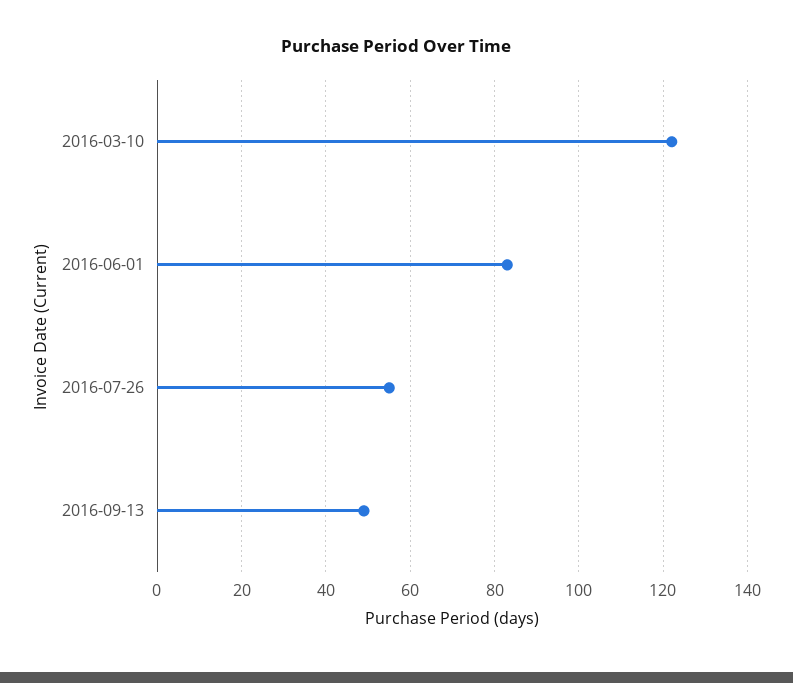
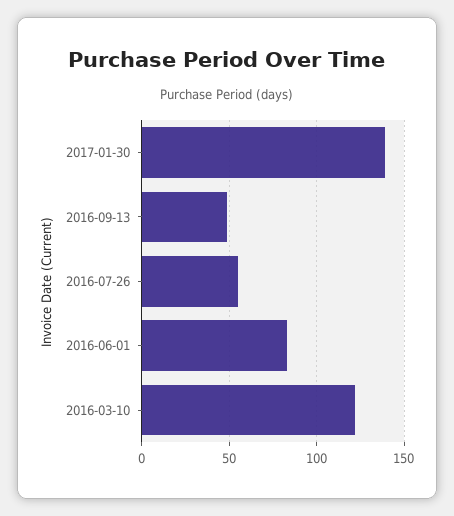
2017-01-30: none -> 140

